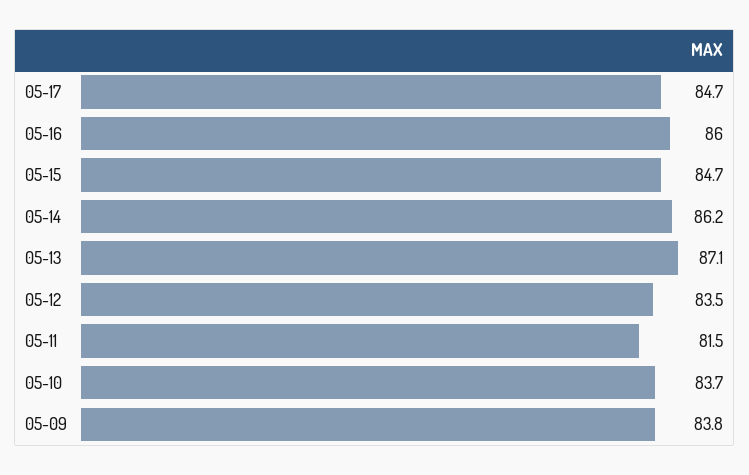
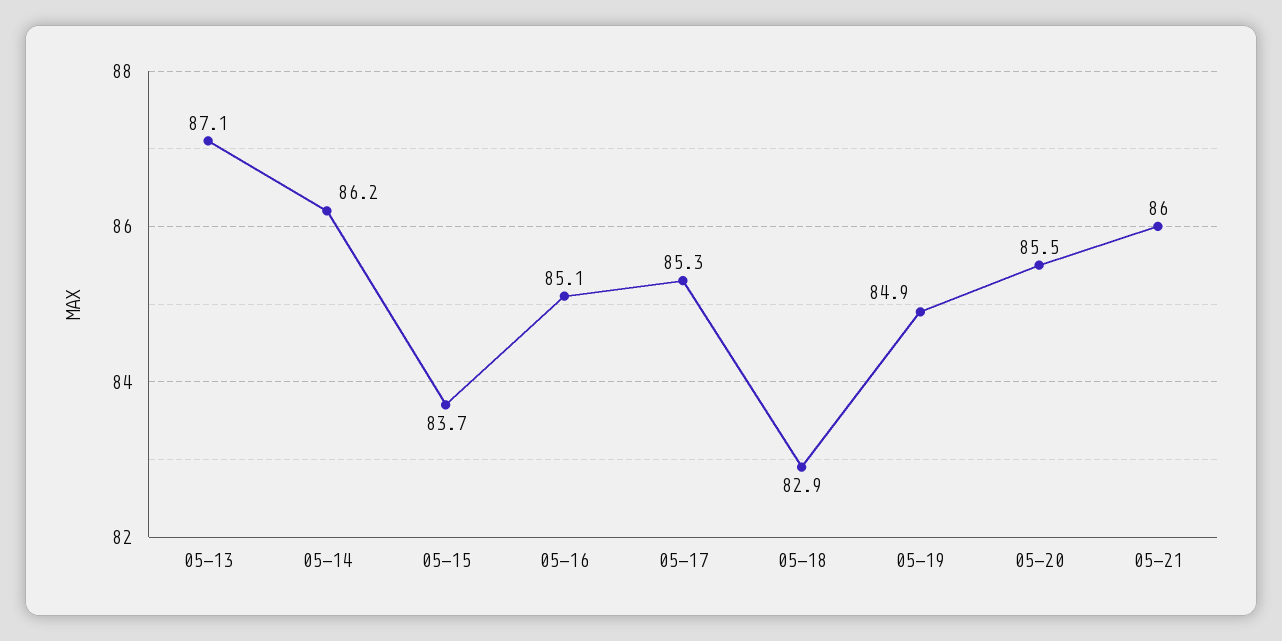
05-17: 84.7 -> 85.3
05-16: 86 -> 85.1
05-15: 84.7 -> 83.7
05-12: 83.5 -> none
05-11: 81.5 -> none
05-10: 83.7 -> none
05-09: 83.8 -> none
05-18: none -> 82.9
05-19: none -> 84.9
05-20: none -> 85.5
05-21: none -> 86

